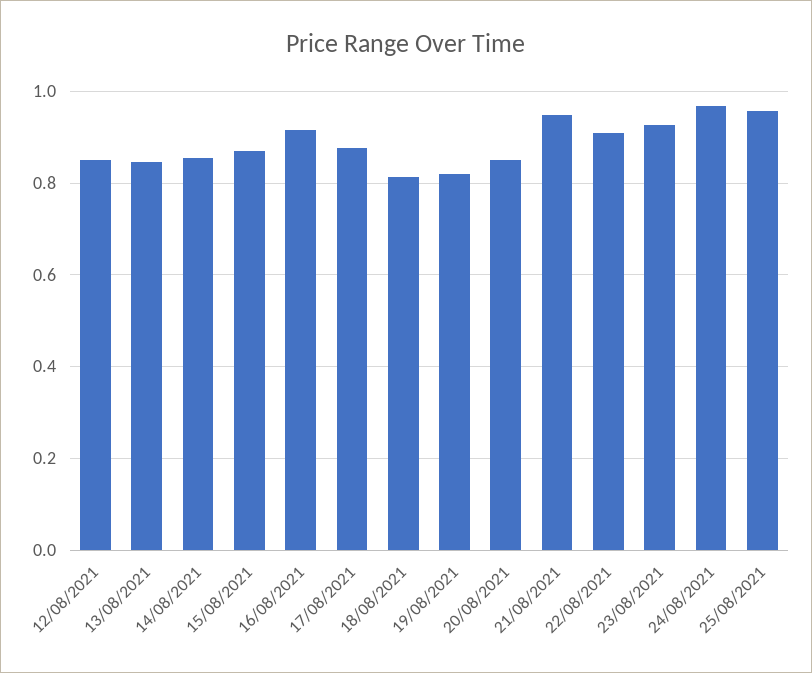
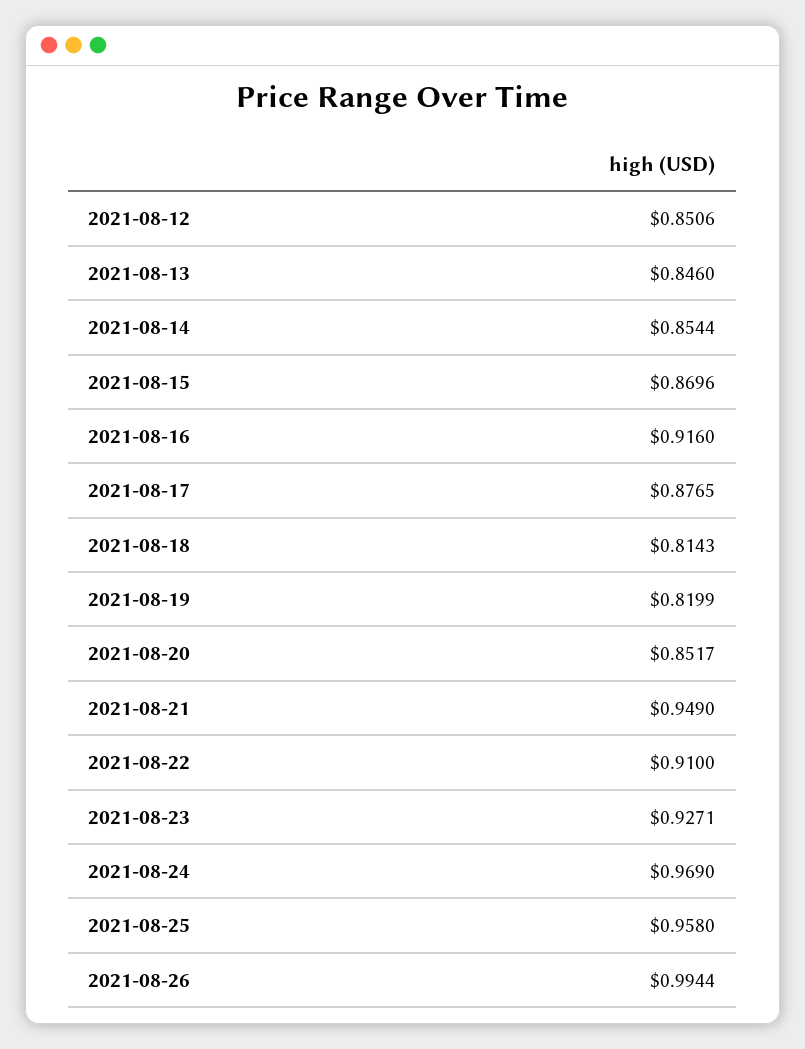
2021-08-26: none -> 0.9944

